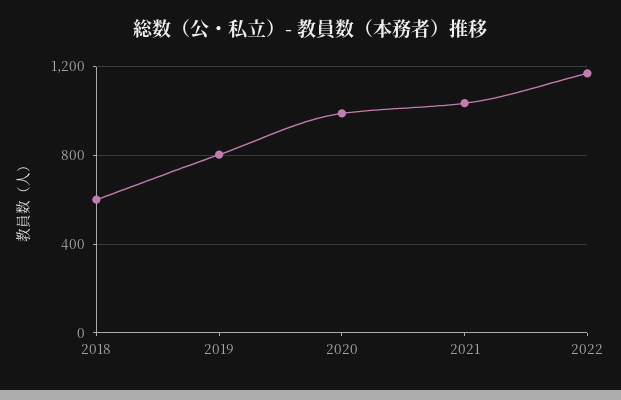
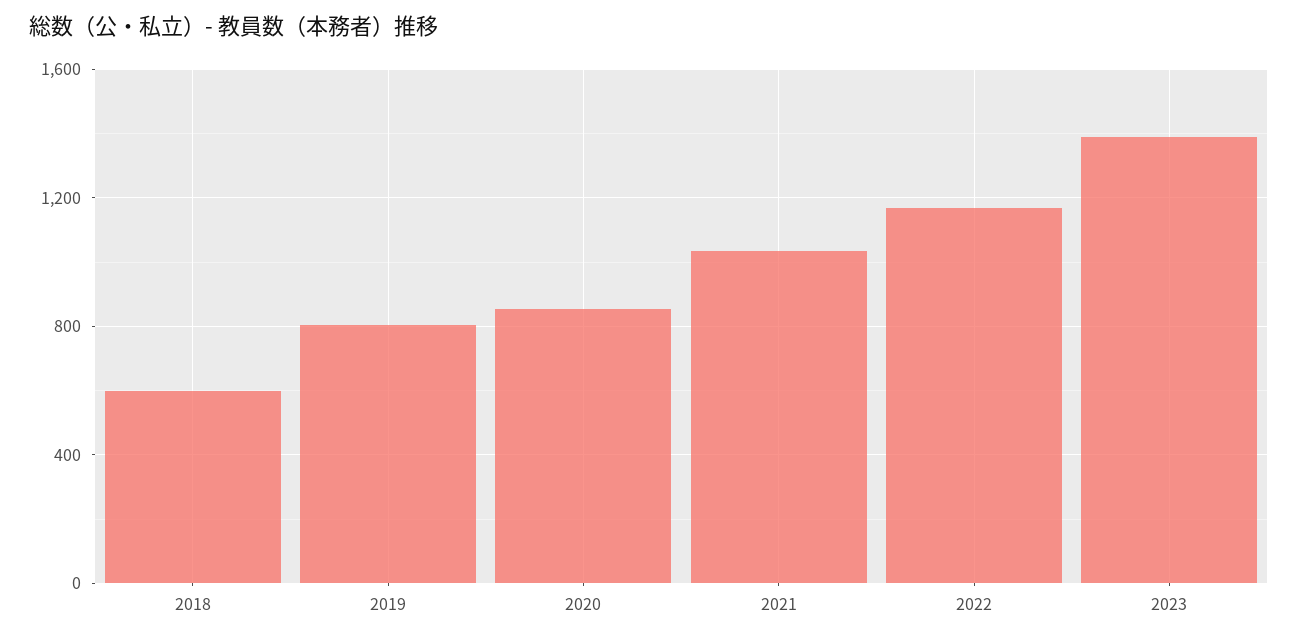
2020: 1000 -> 850
2023: none -> 1400

